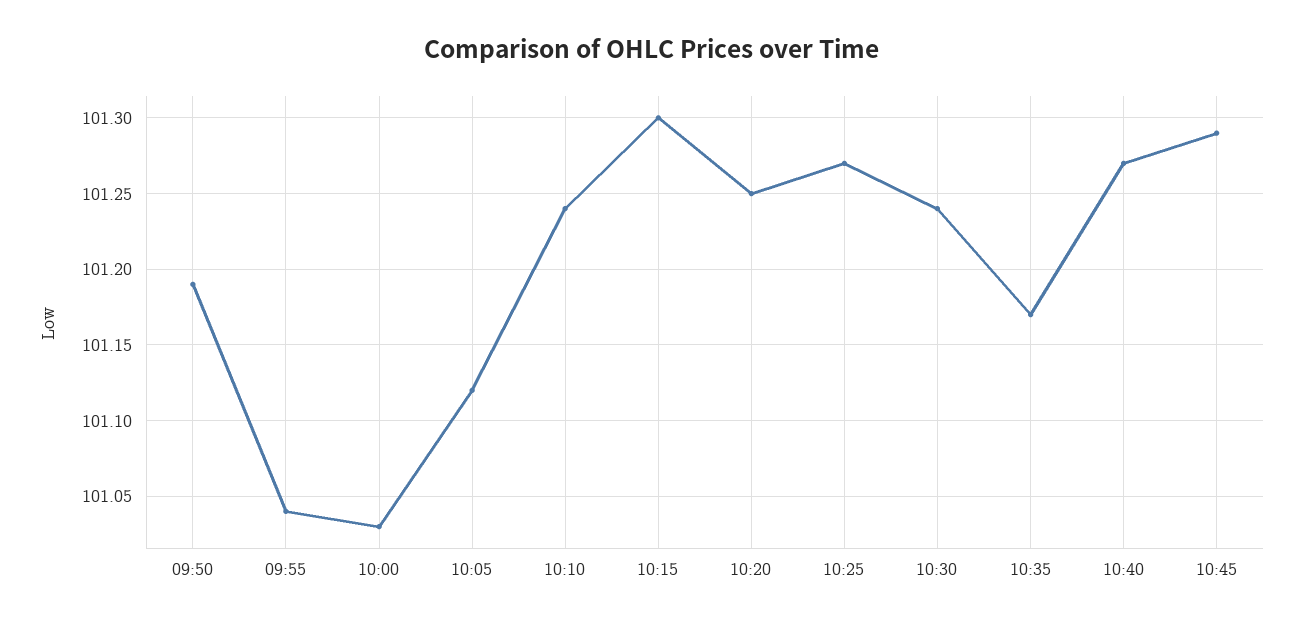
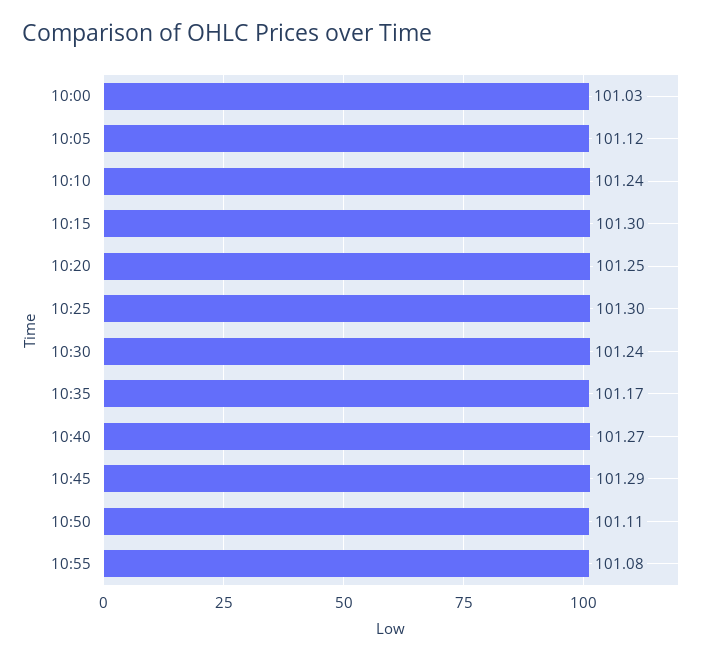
09:50: 101.19 -> none
09:55: 101.04 -> none
10:25: 101.27 -> 101.3
10:50: none -> 101.11
10:55: none -> 101.08

